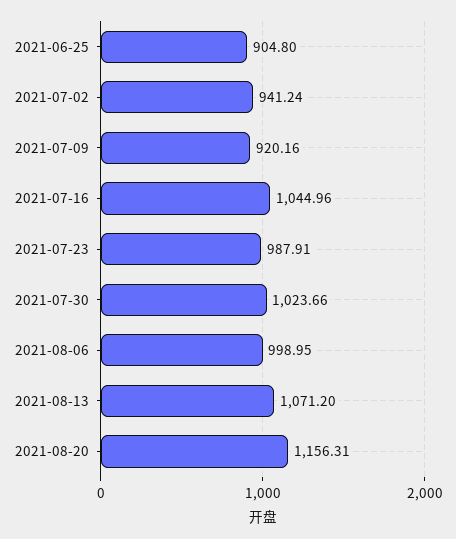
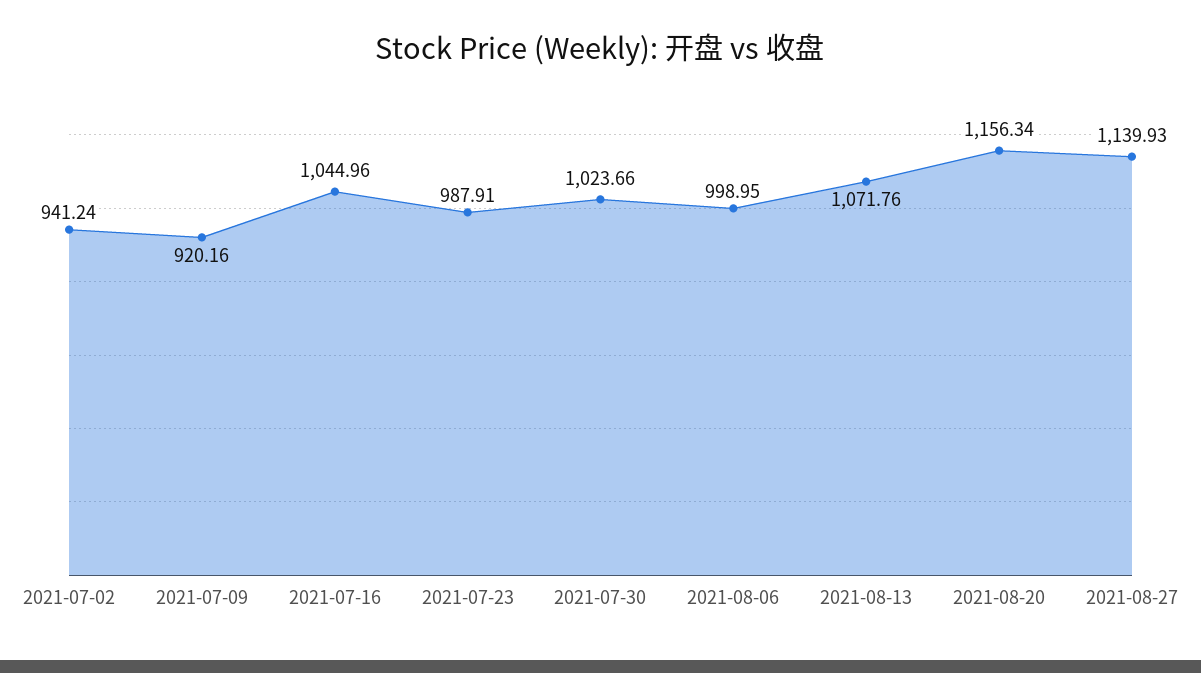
2021-06-25: 904.8 -> none
2021-08-13: 1071.2 -> 1071.76
2021-08-20: 1156.31 -> 1156.34
2021-08-27: none -> 1139.93

